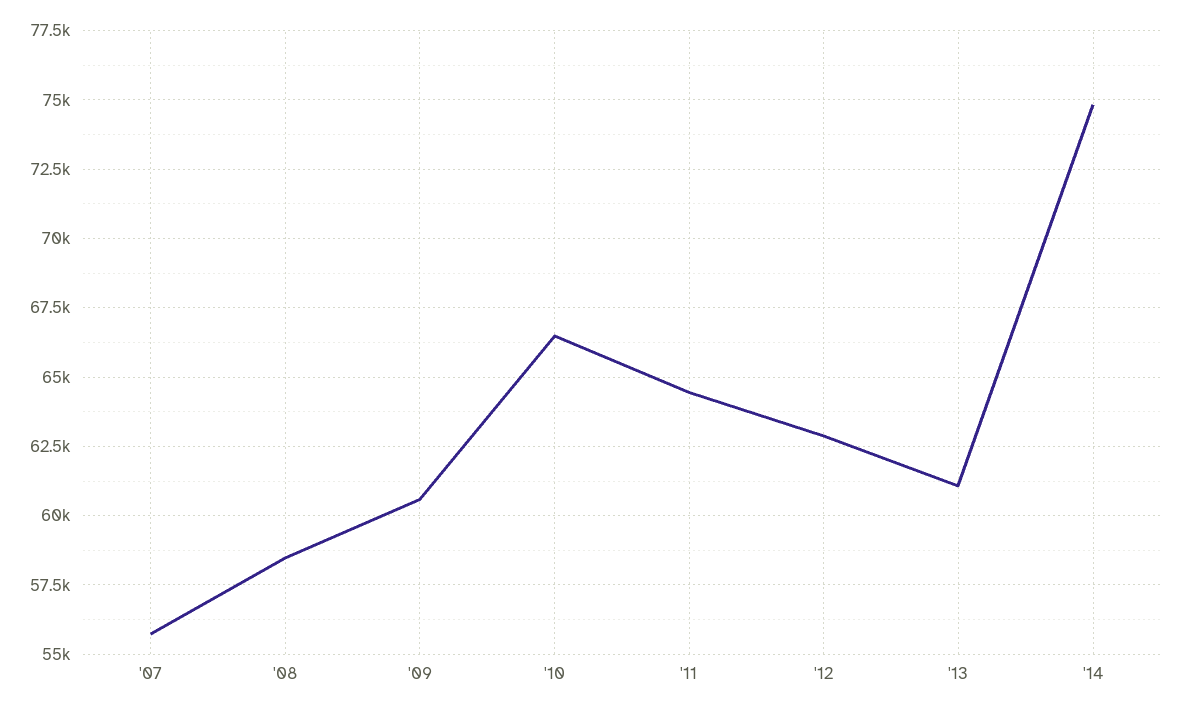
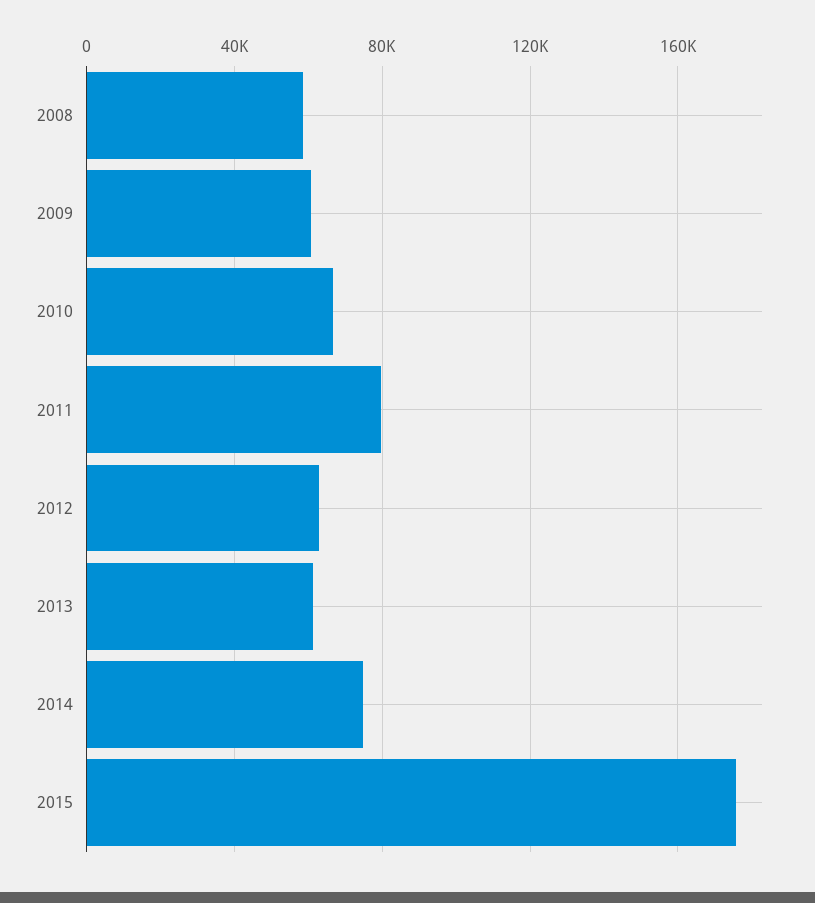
'07: 55750 -> none
'11: 64500 -> 80000
2015: none -> 175000

